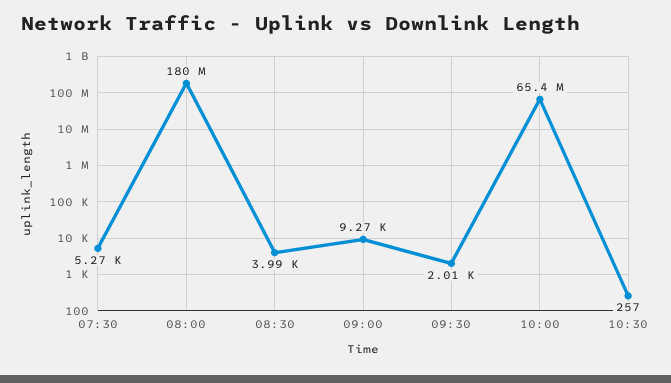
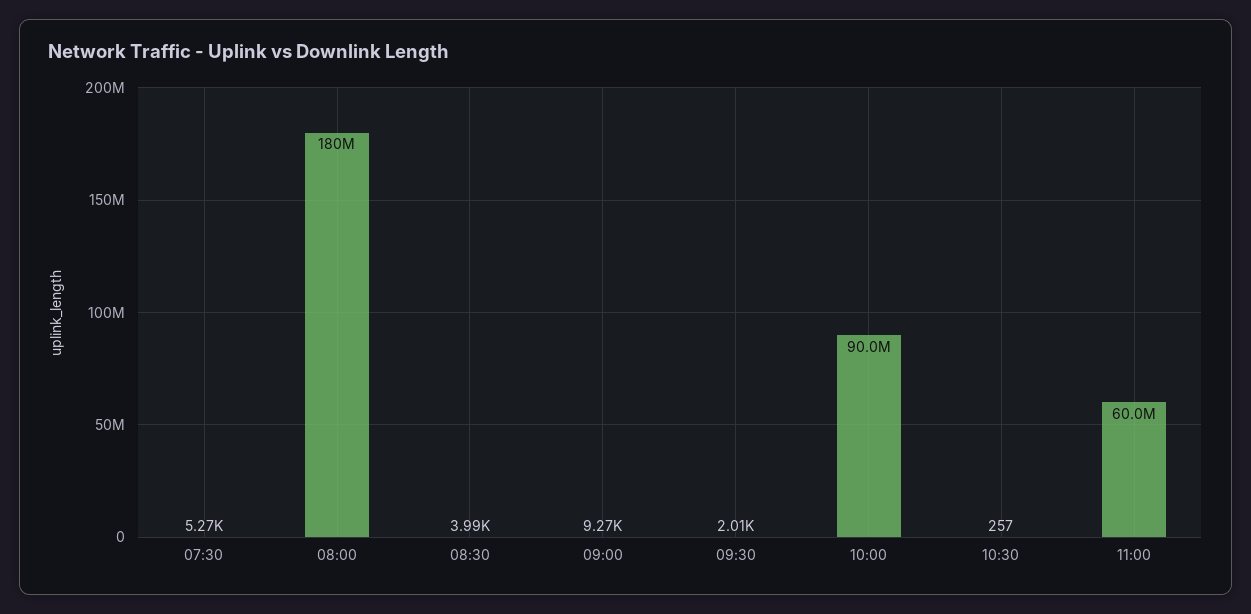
10:00: 65400000 -> 90000000
11:00: none -> 60000000

